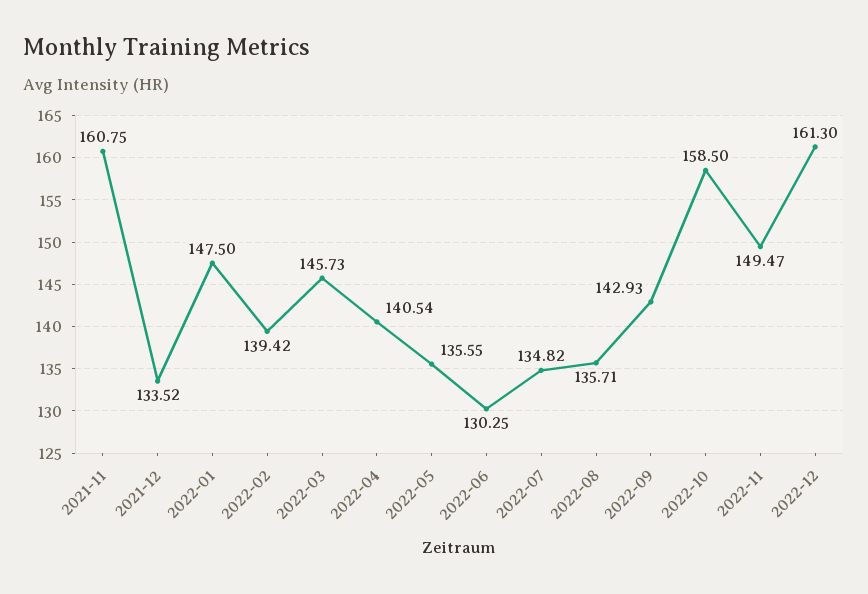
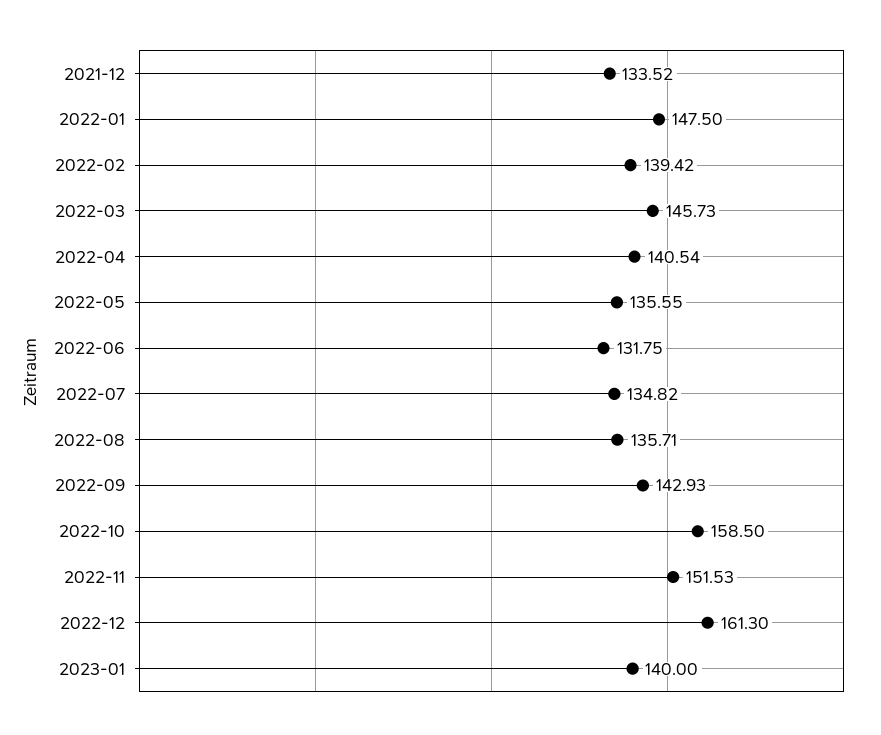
2021-11: 160.75 -> none
2022-06: 130.25 -> 131.75
2022-11: 149.47 -> 151.53
2023-01: none -> 140

